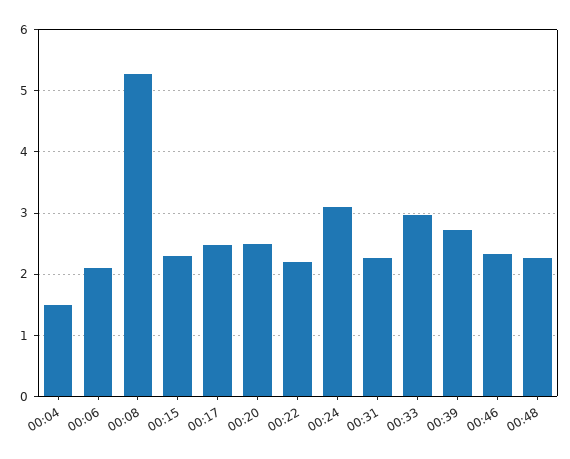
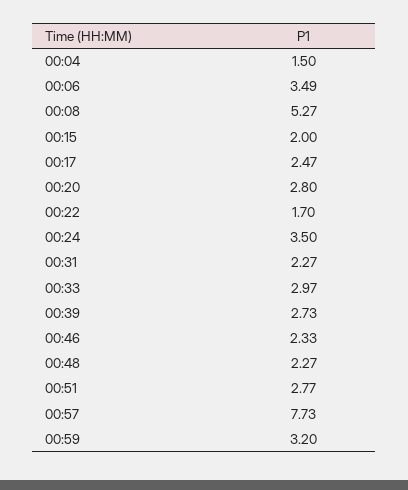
00:06: 2.1 -> 3.49
00:15: 2.3 -> 2
00:20: 2.5 -> 2.8
00:22: 2.2 -> 1.7
00:24: 3.1 -> 3.5
00:51: none -> 2.77
00:57: none -> 7.73
00:59: none -> 3.2

